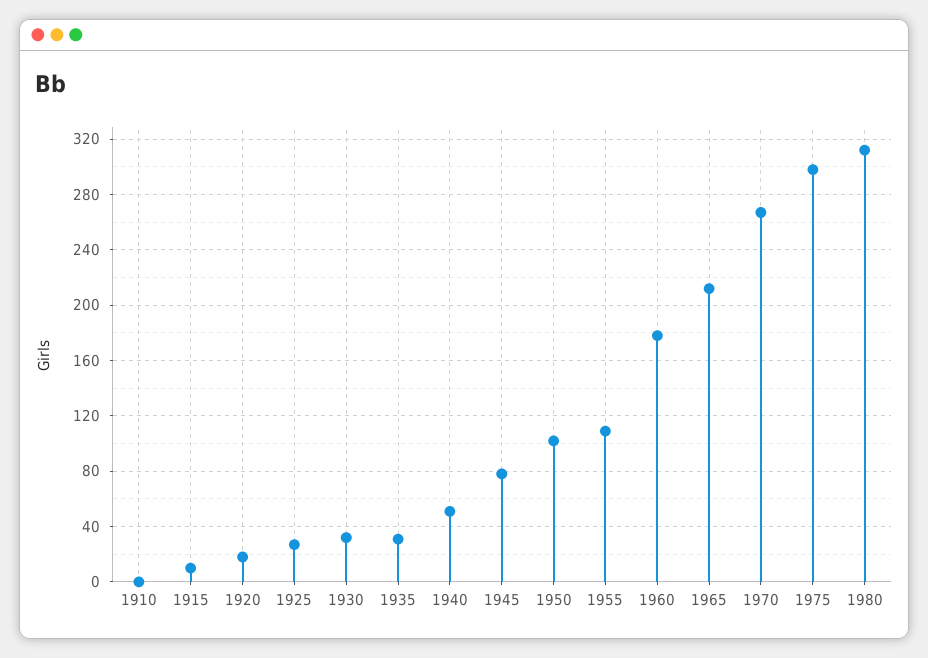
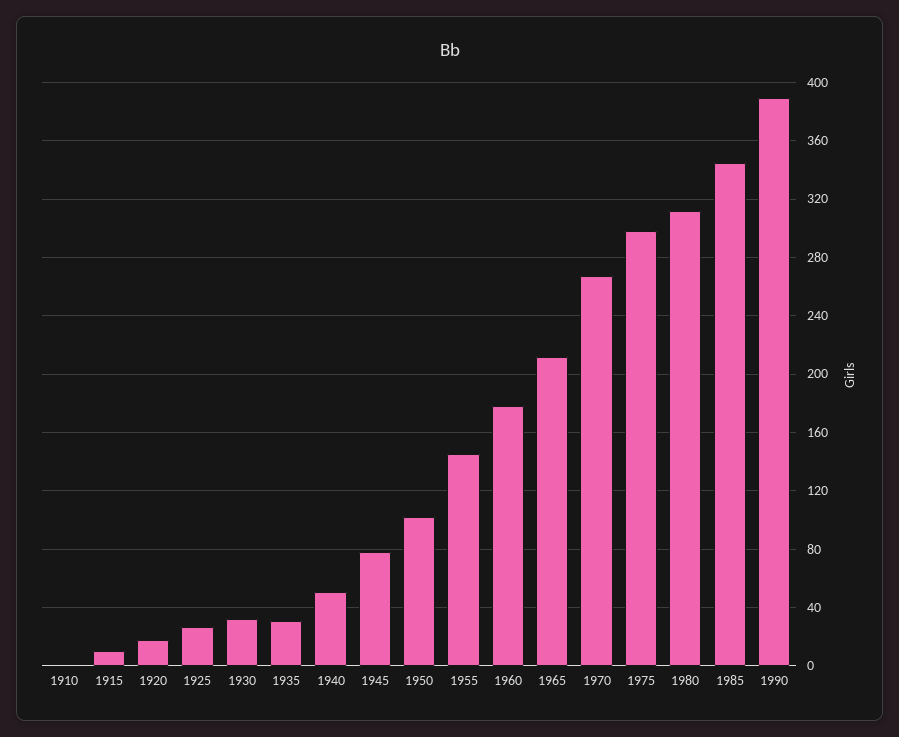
1955: 110 -> 145
1985: none -> 345
1990: none -> 390

